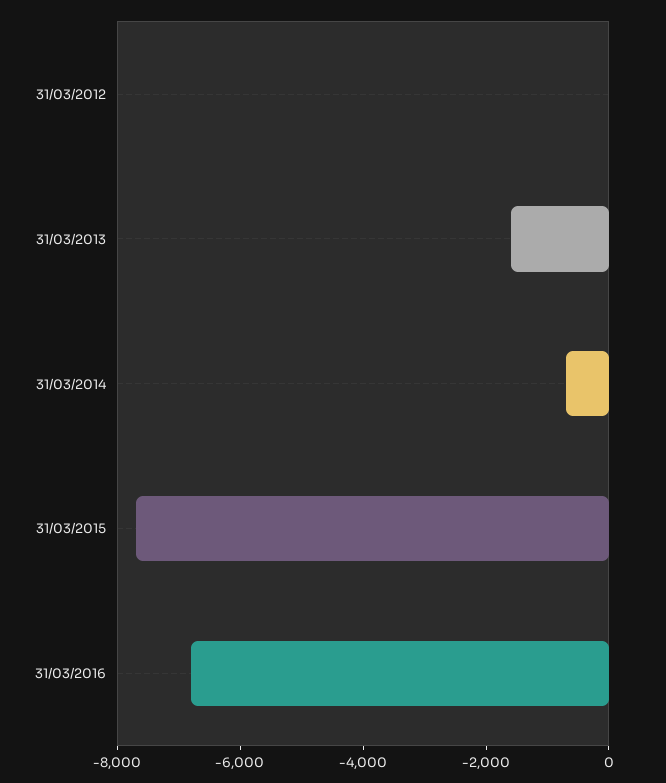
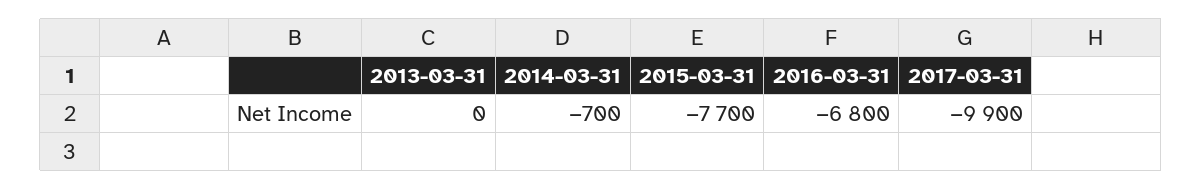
31/03/2012: 0 -> none
31/03/2013: -1500 -> 0
2017-03-31: none -> -9900

